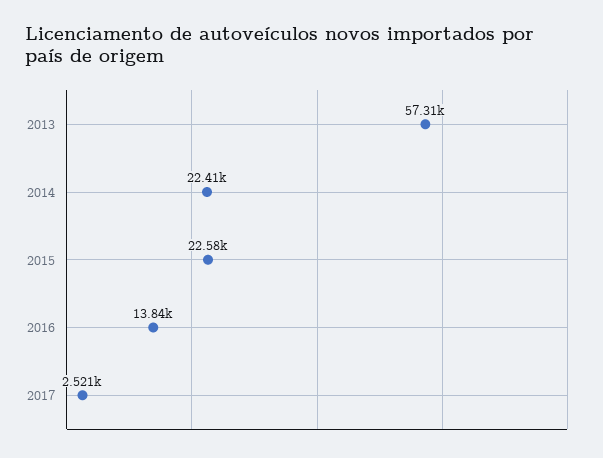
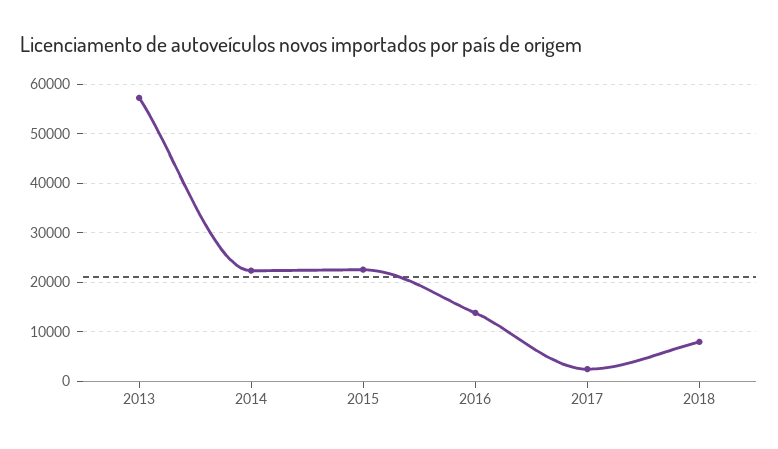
2018: none -> 8000

